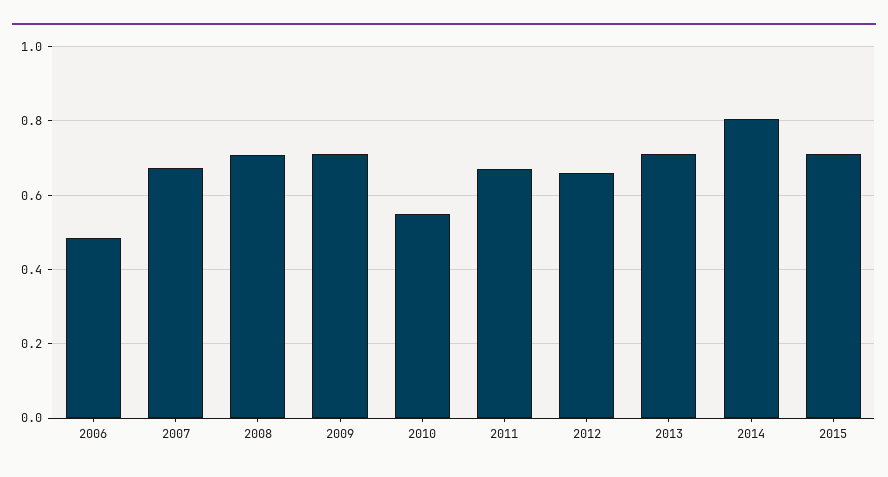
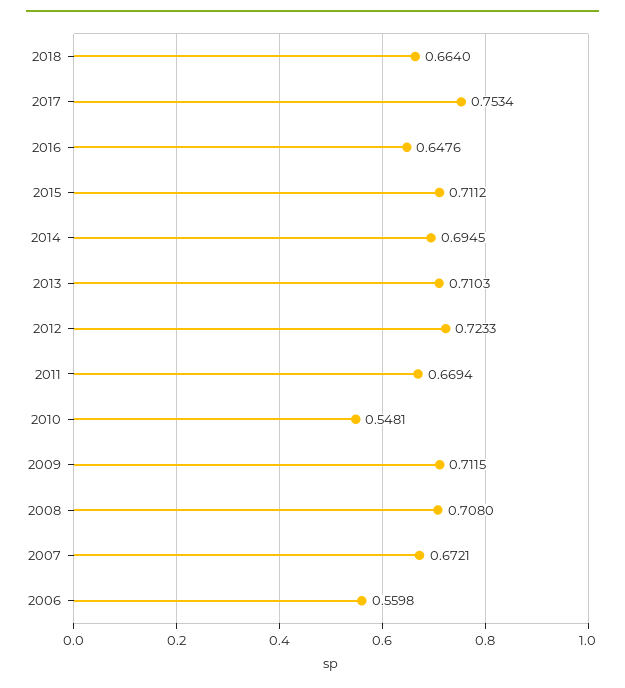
2006: 0.48 -> 0.5598
2012: 0.66 -> 0.7233
2014: 0.8 -> 0.6945
2018: none -> 0.664
2017: none -> 0.7534
2016: none -> 0.6476

